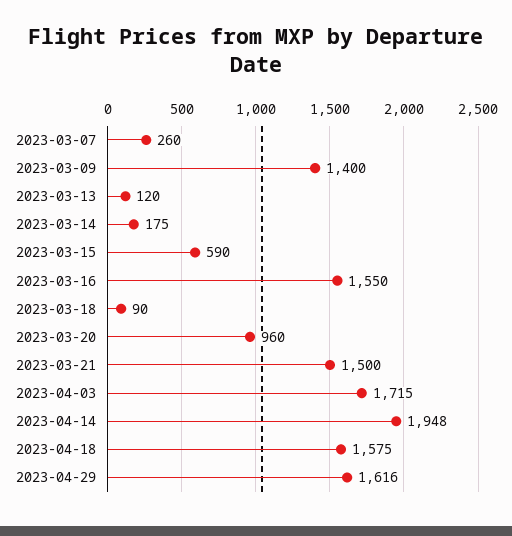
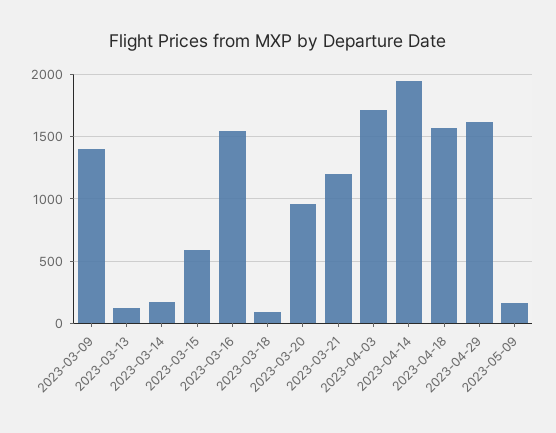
2023-03-07: 260 -> none
2023-03-21: 1500 -> 1200
2023-05-09: none -> 150

